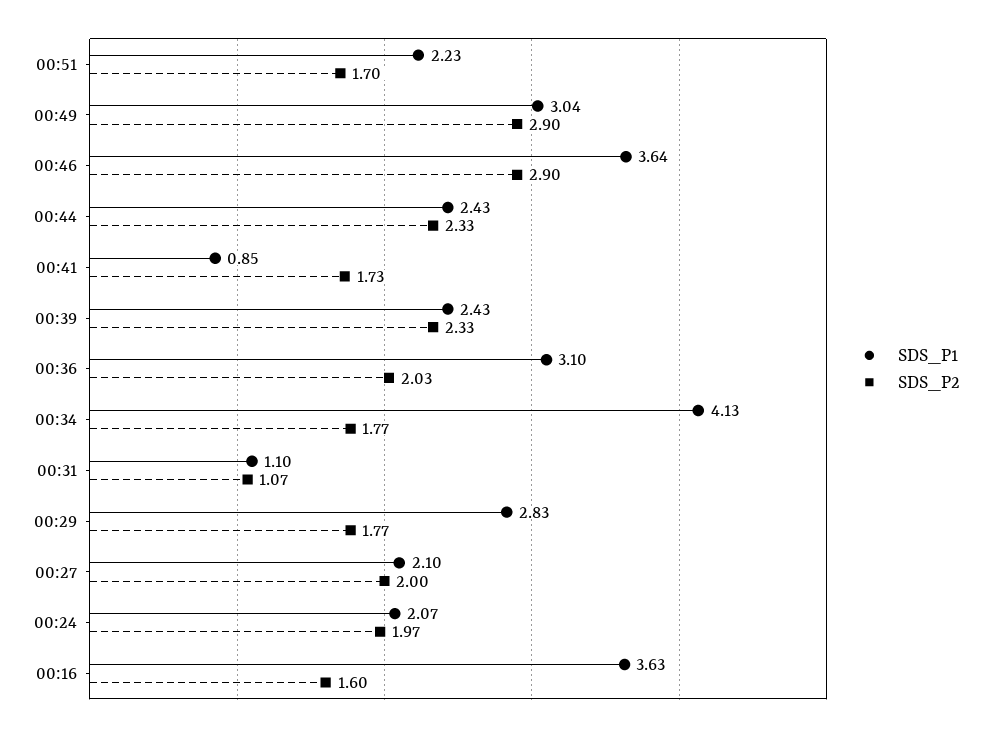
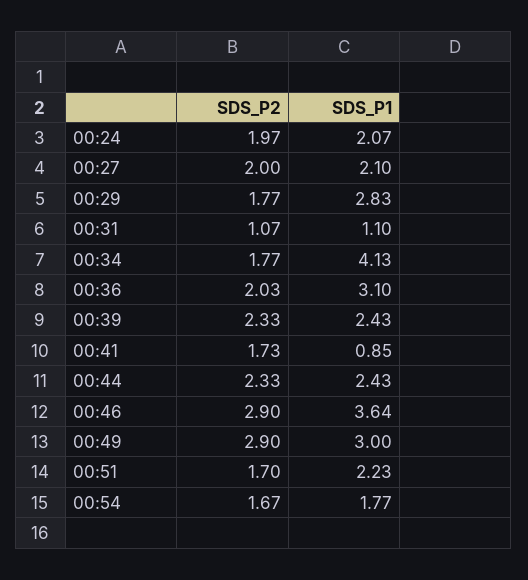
SDS_P1, 00:49: 3.04 -> 3
SDS_P1, 00:16: 3.63 -> none
SDS_P2, 00:16: 1.6 -> none
SDS_P2, 00:54: none -> 1.67
SDS_P1, 00:54: none -> 1.77

